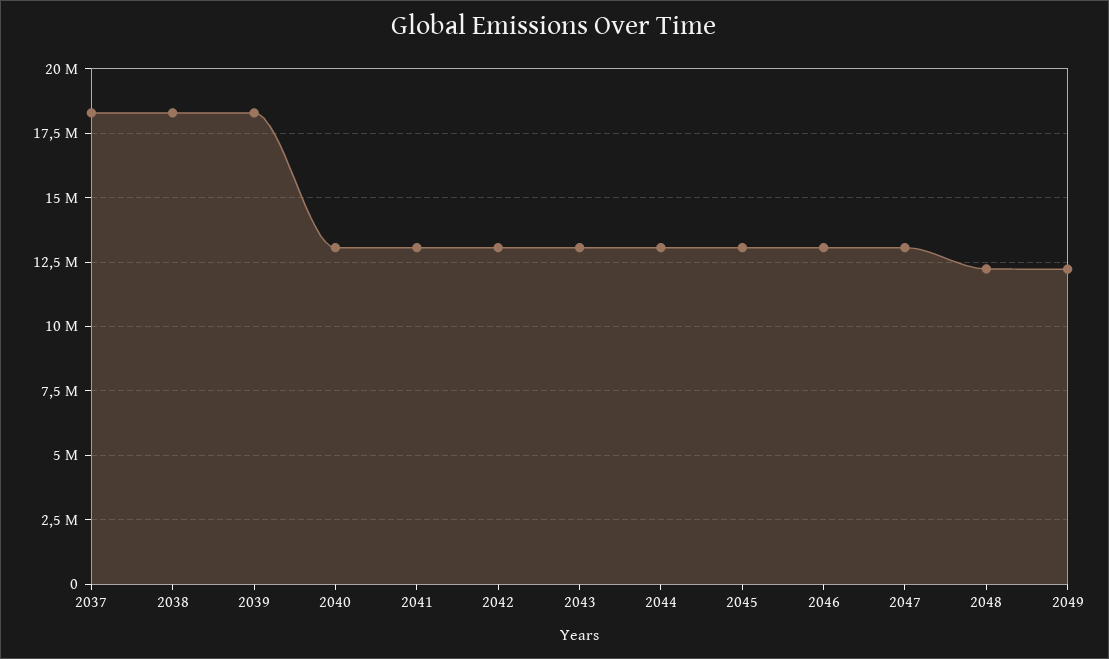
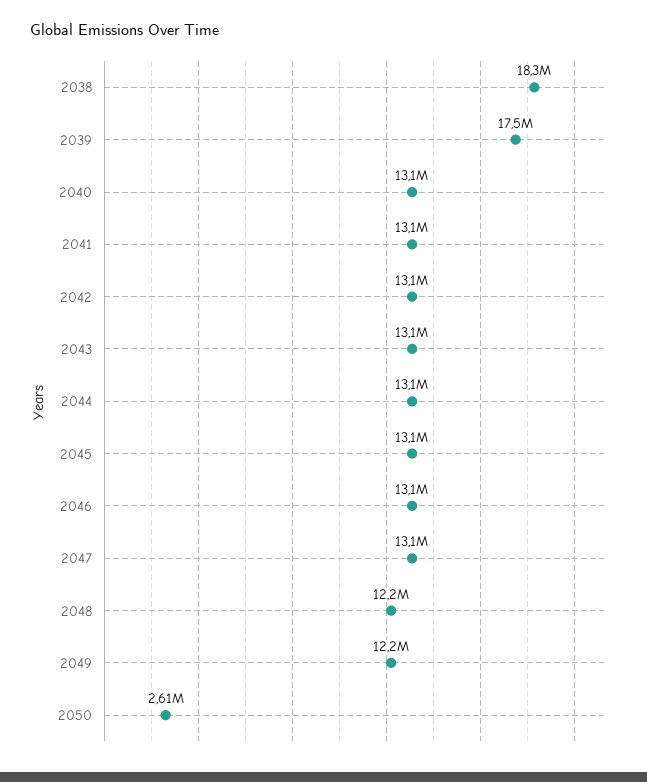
2037: 18250000 -> none
2039: 18250000 -> 17500000
2050: none -> 2610000

